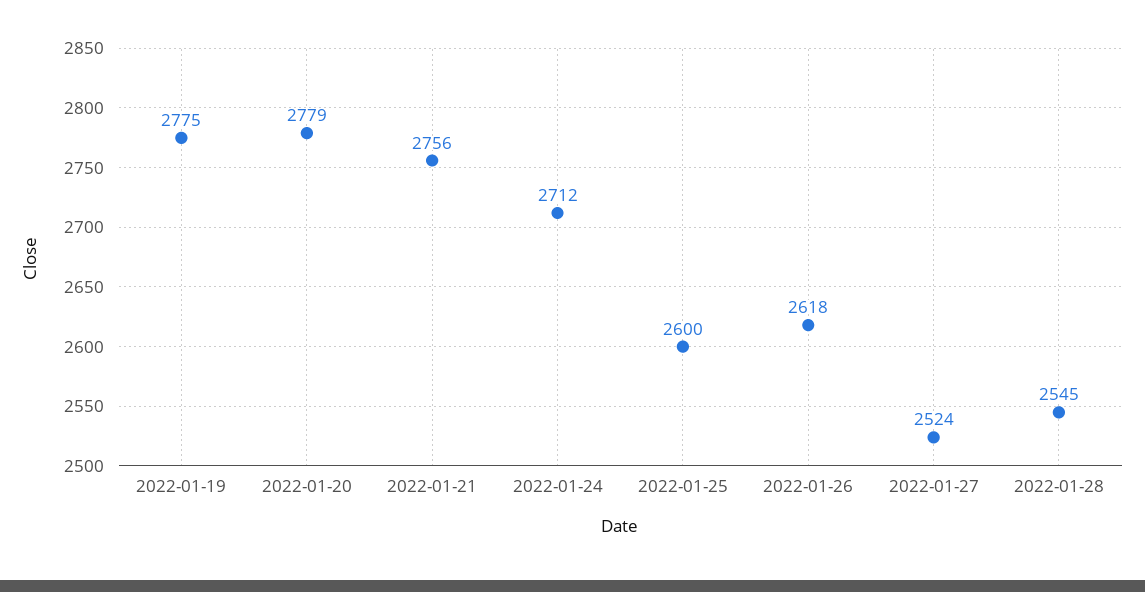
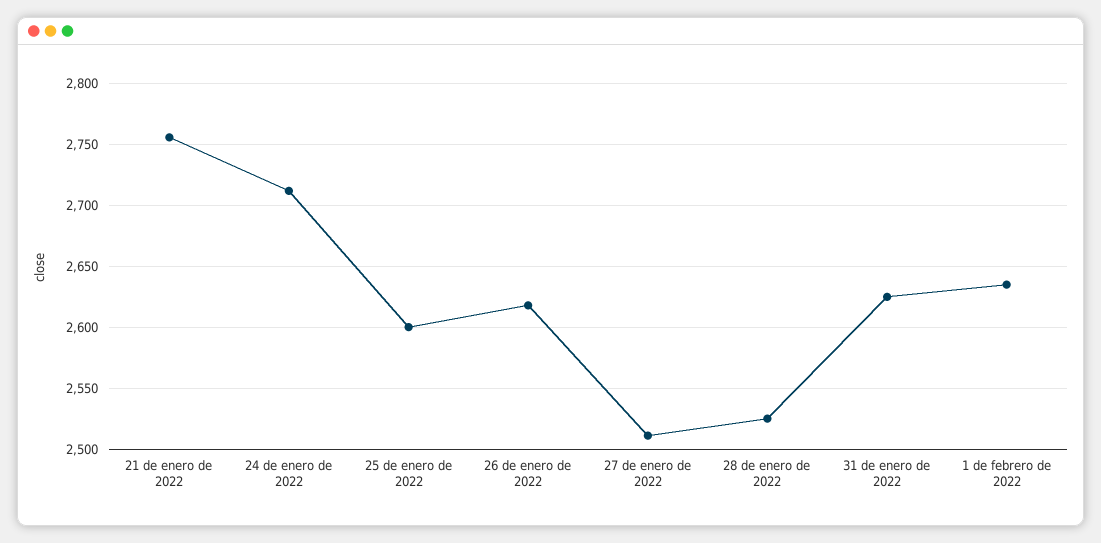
2022-01-19: 2775 -> none
2022-01-20: 2779 -> none
2022-01-27: 2524 -> 2510
2022-01-28: 2545 -> 2525
31 de enero de 2022: none -> 2625
1 de febrero de 2022: none -> 2635

